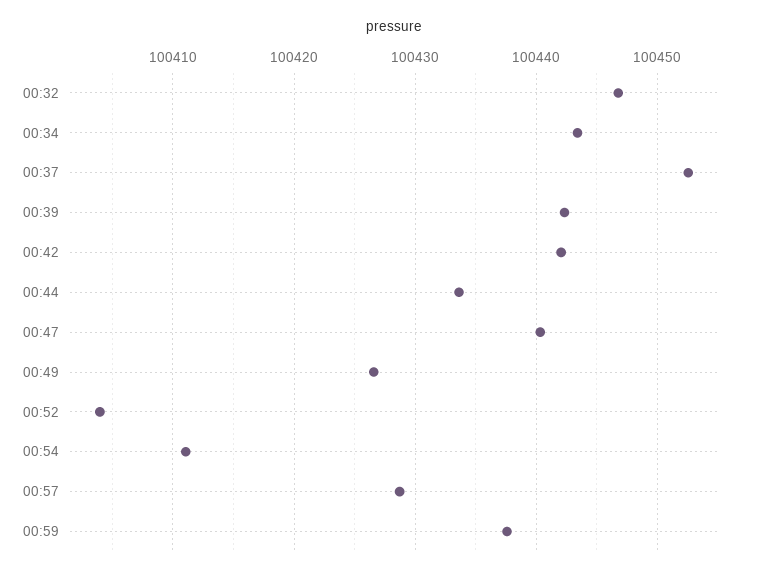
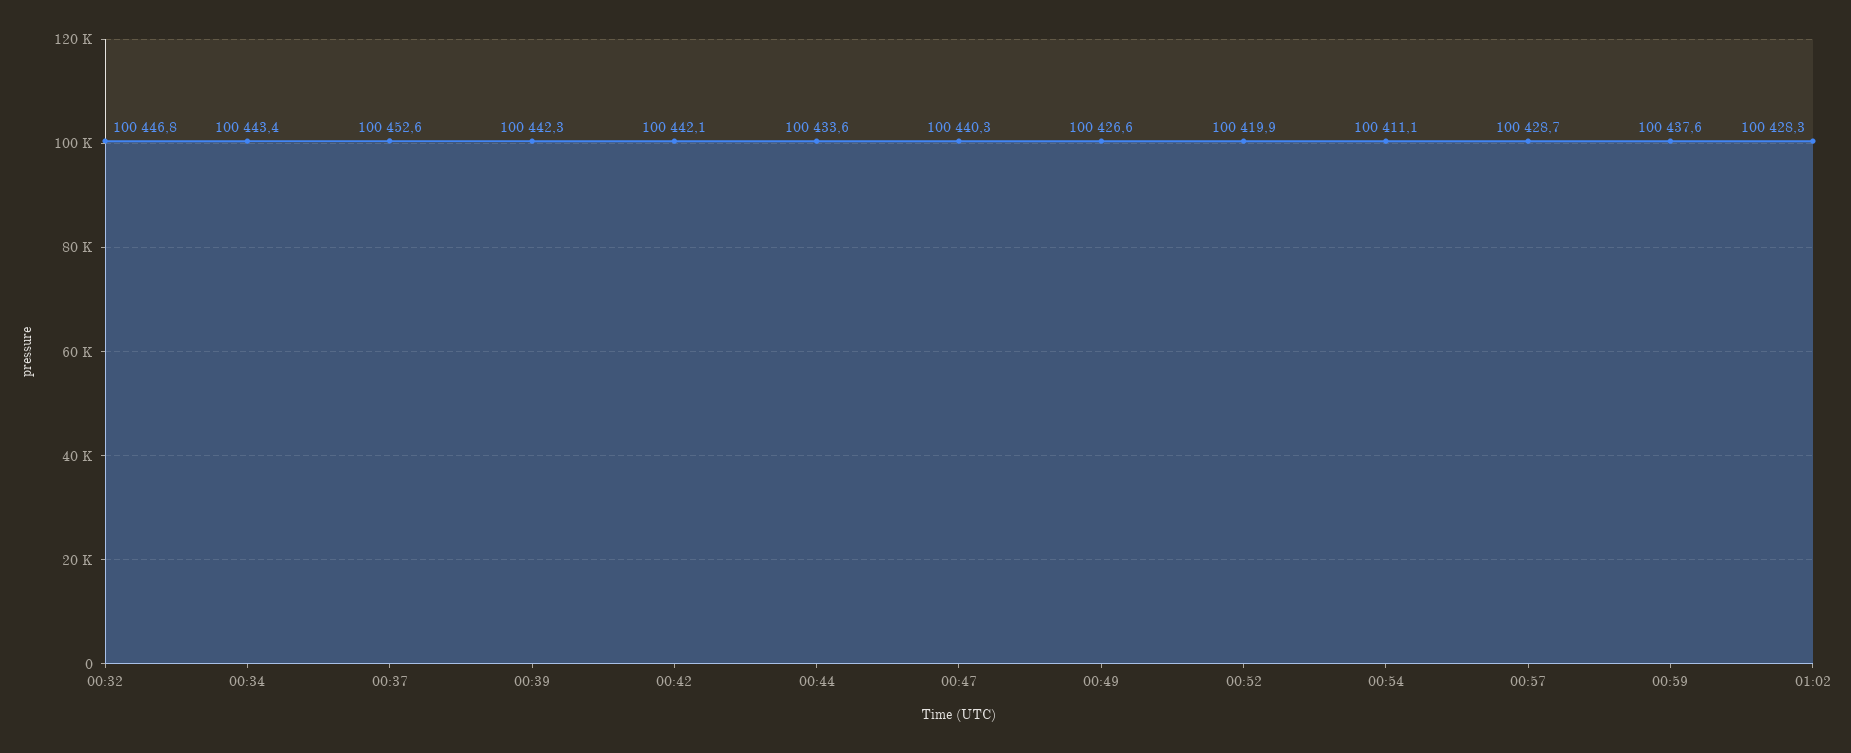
00:52: 100404 -> 100419.9
01:02: none -> 100428.3

